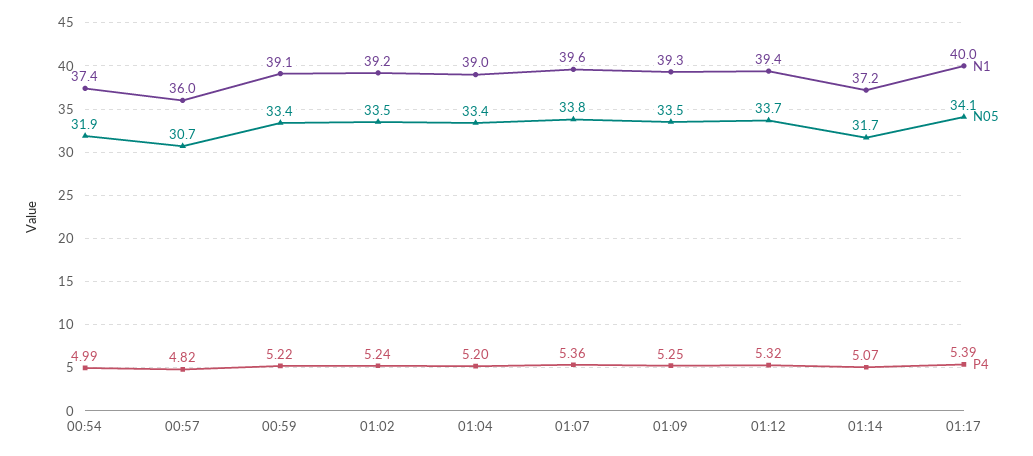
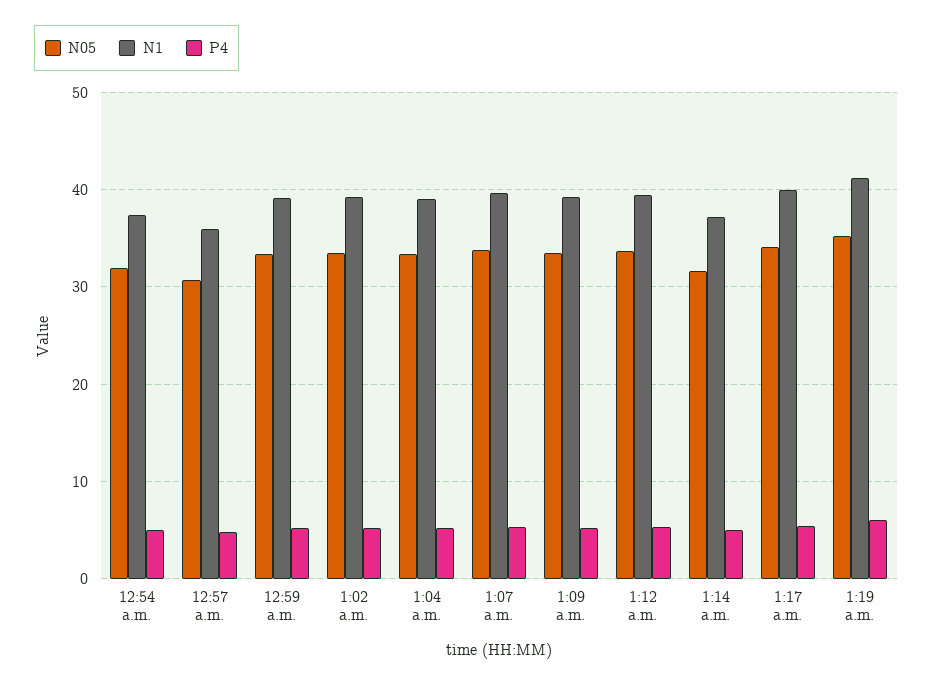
N05, 1:19 a.m.: none -> 35
N1, 1:19 a.m.: none -> 41
P4, 1:19 a.m.: none -> 6

